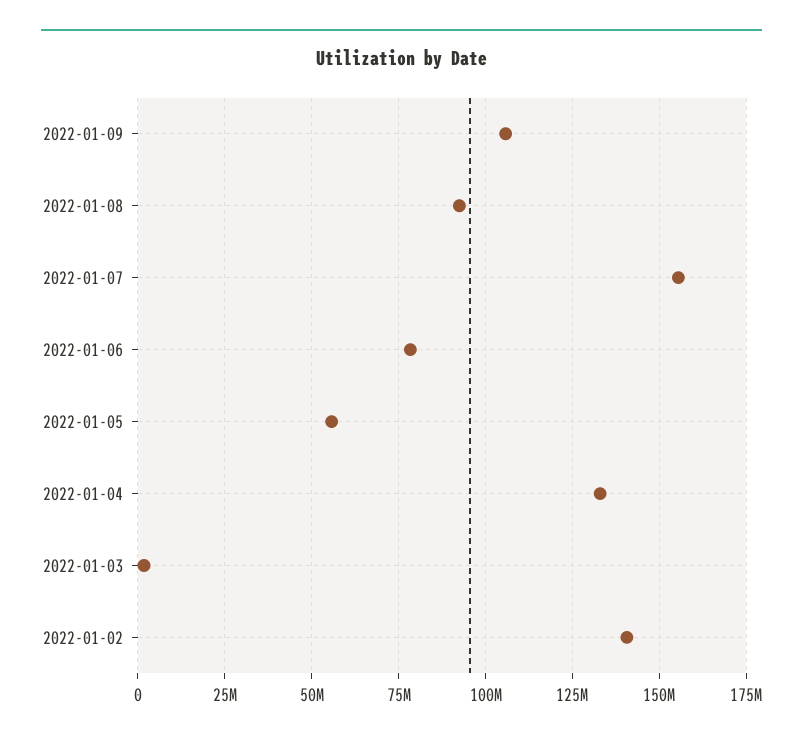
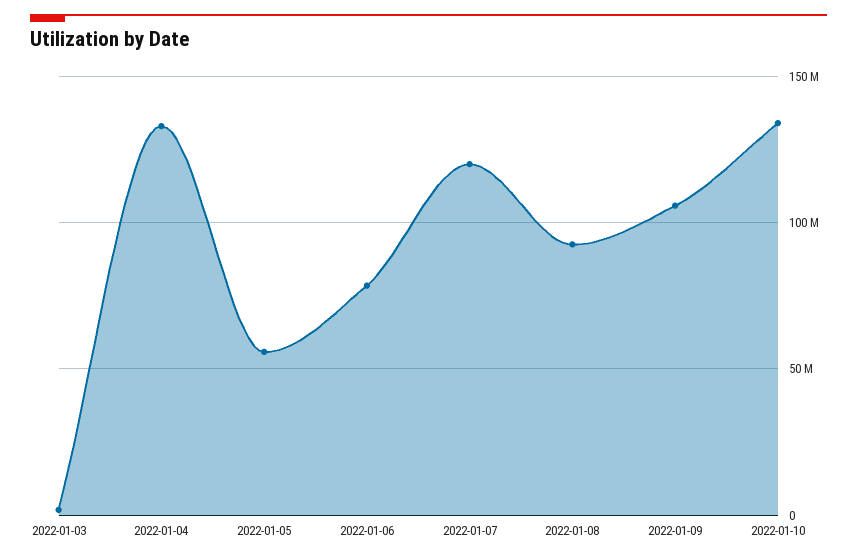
2022-01-07: 155000000 -> 120000000
2022-01-02: 140000000 -> none
2022-01-10: none -> 135000000

